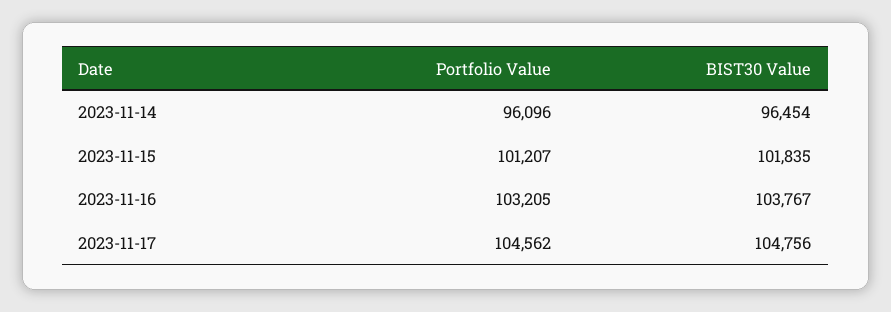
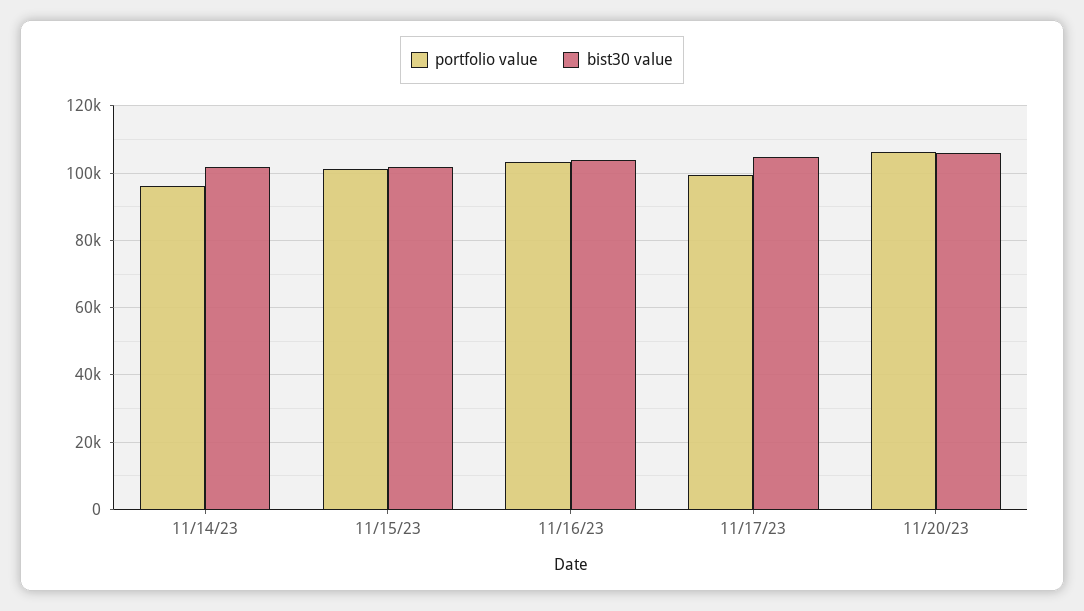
BIST30 Value, 2023-11-14: 96454 -> 102000
Portfolio Value, 2023-11-17: 104562 -> 100000
Portfolio Value, 11/20/23: none -> 106000
BIST30 Value, 11/20/23: none -> 106000

